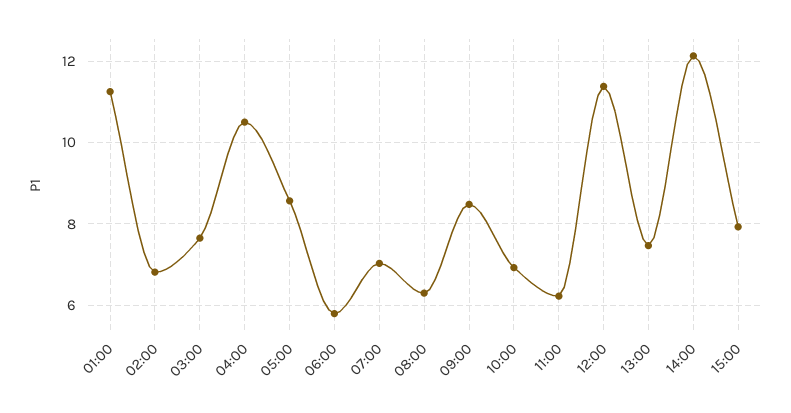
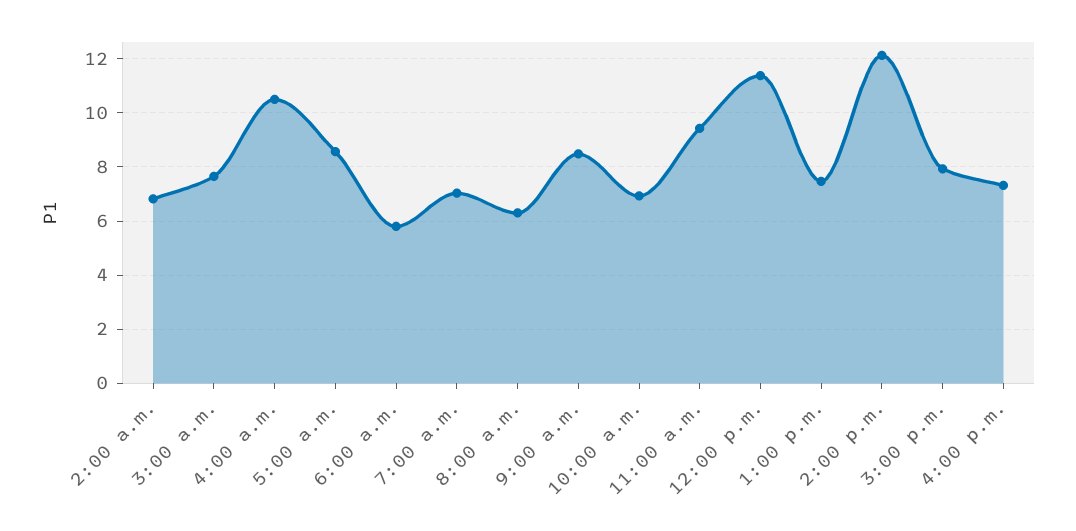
01:00: 11.2 -> none
11:00: 6.2 -> 9.5
4:00 p.m.: none -> 7.25

